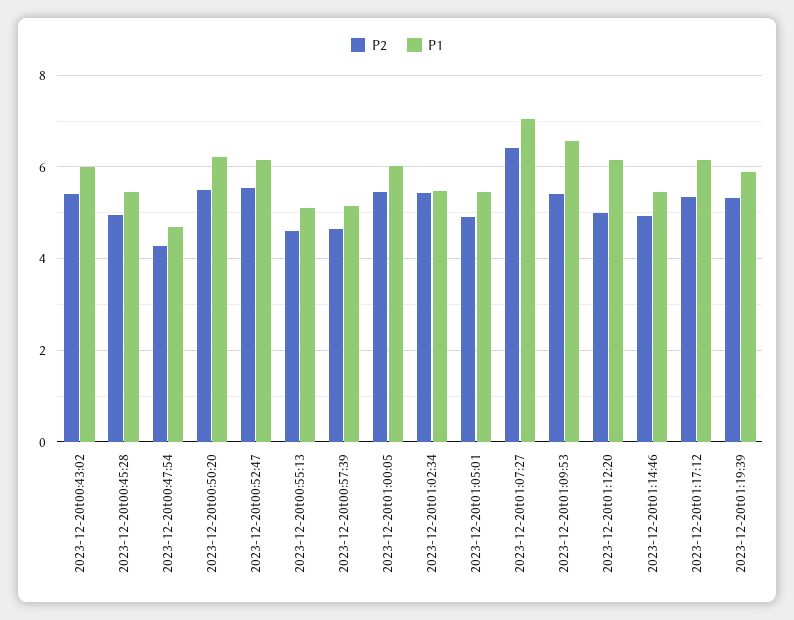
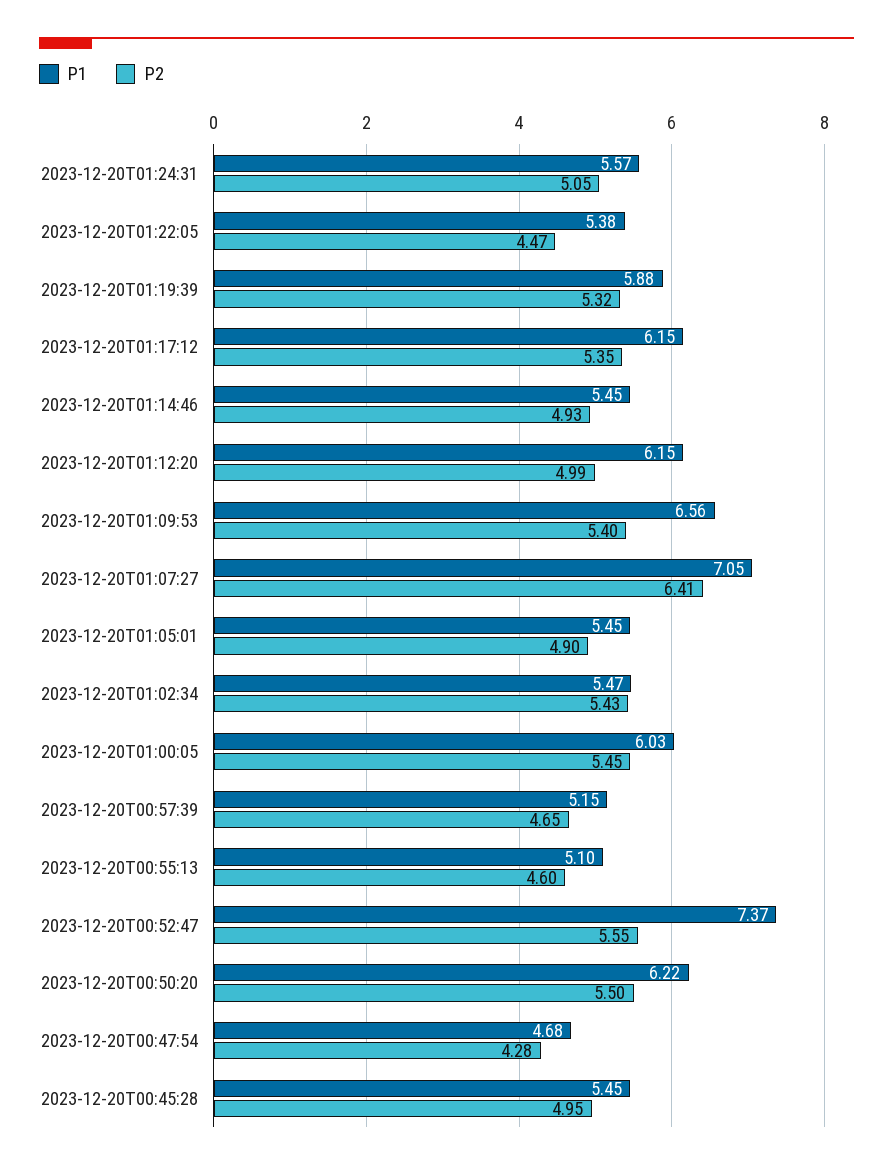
P2, 2023-12-20t00:43:02: 5.4 -> none
P1, 2023-12-20t00:43:02: 6 -> none
P1, 2023-12-20t00:52:47: 6.2 -> 7.37
P1, 2023-12-20T01:24:31: none -> 5.57
P2, 2023-12-20T01:24:31: none -> 5.05
P1, 2023-12-20T01:22:05: none -> 5.38
P2, 2023-12-20T01:22:05: none -> 4.47

